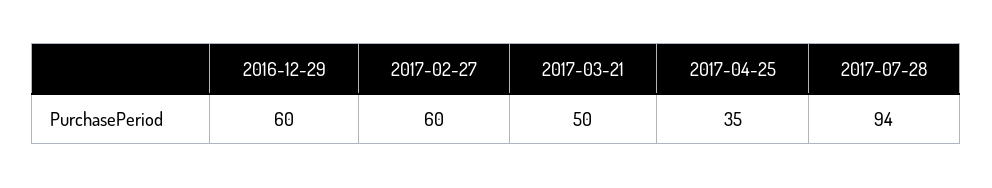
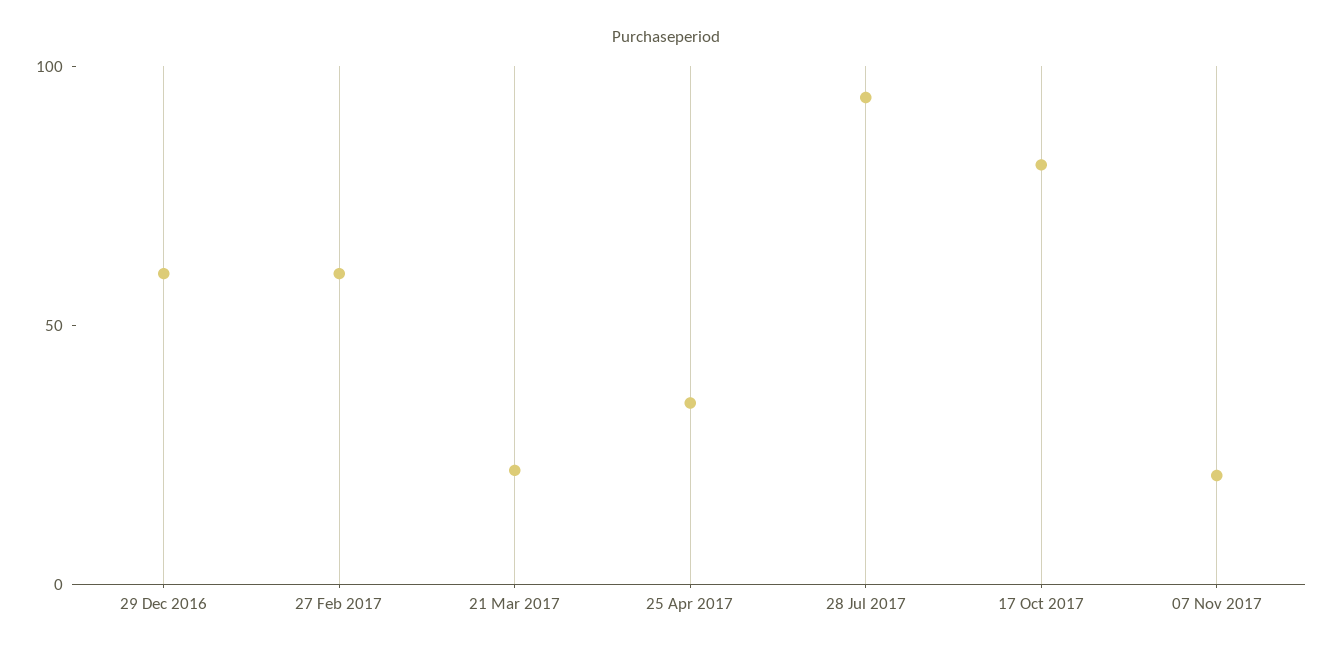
2017-03-21: 50 -> 20
17 Oct 2017: none -> 80
07 Nov 2017: none -> 20

